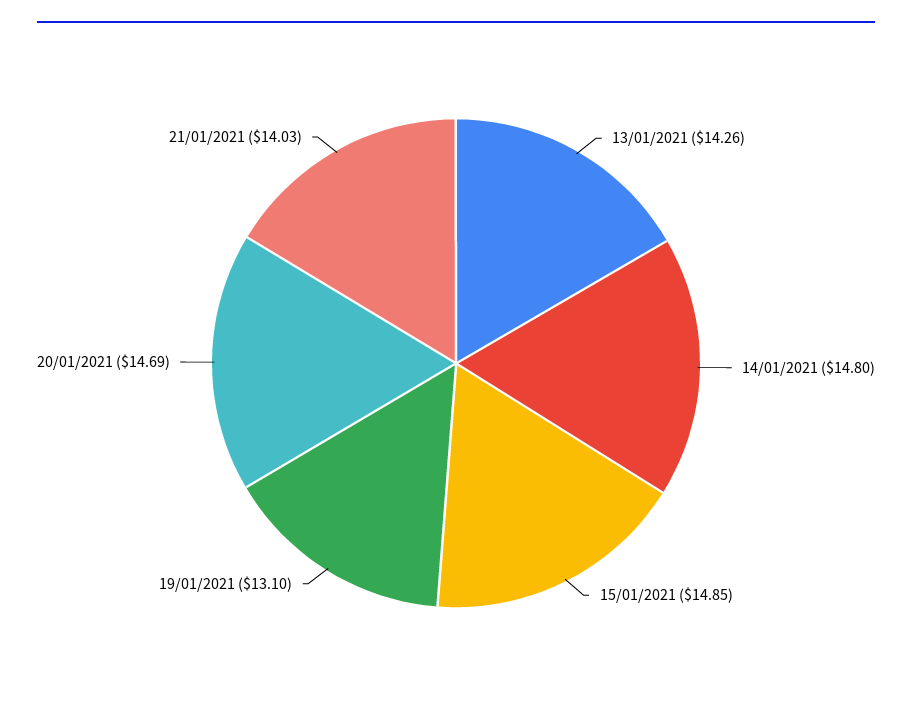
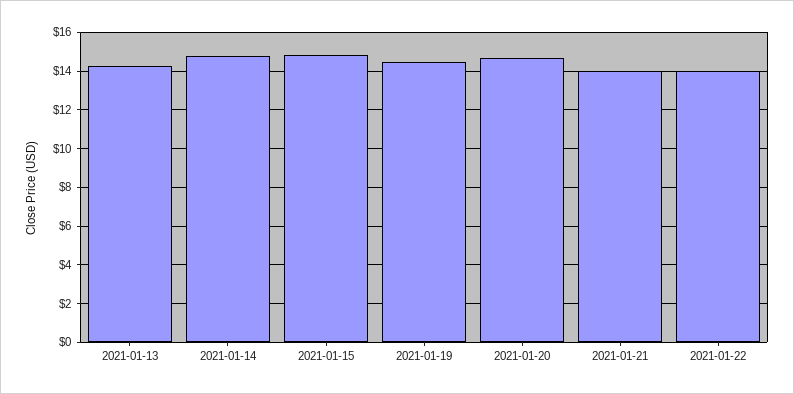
19/01/2021: 13.1 -> 14.5
2021-01-22: none -> 14

